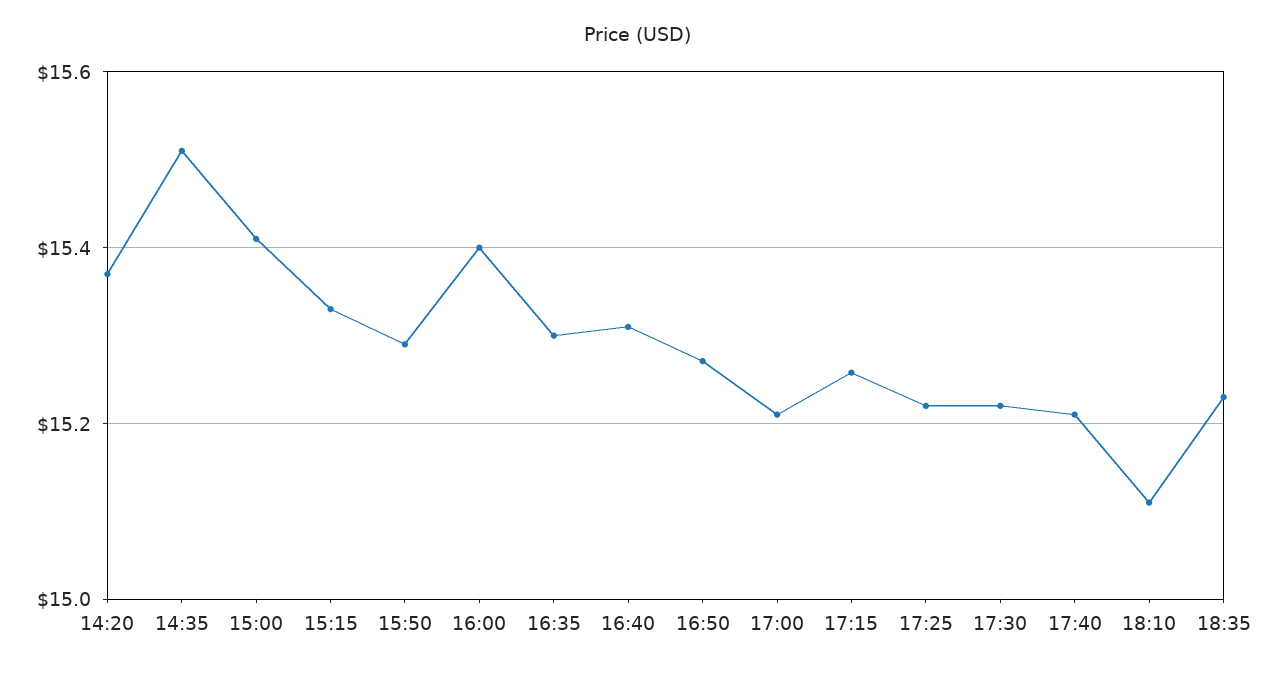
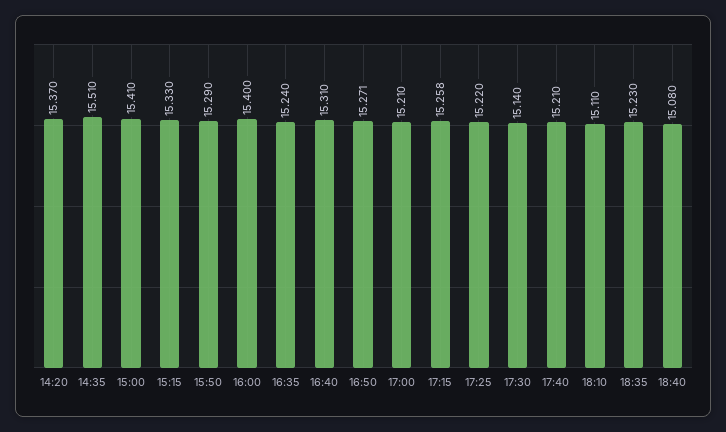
16:35: 15.3 -> 15.24
17:30: 15.22 -> 15.14
18:40: none -> 15.08

